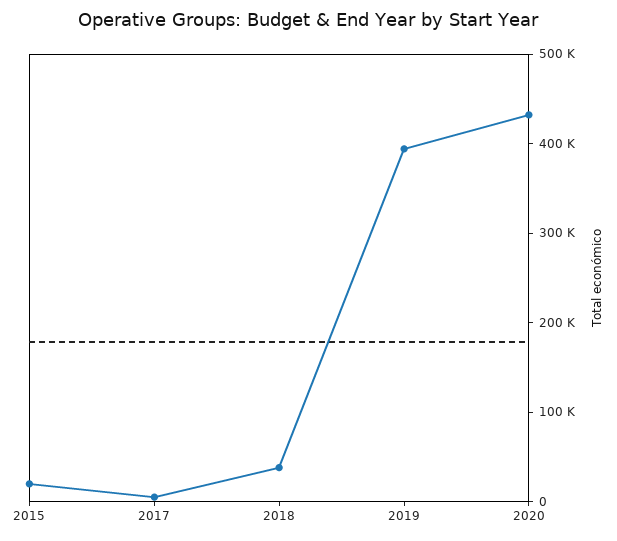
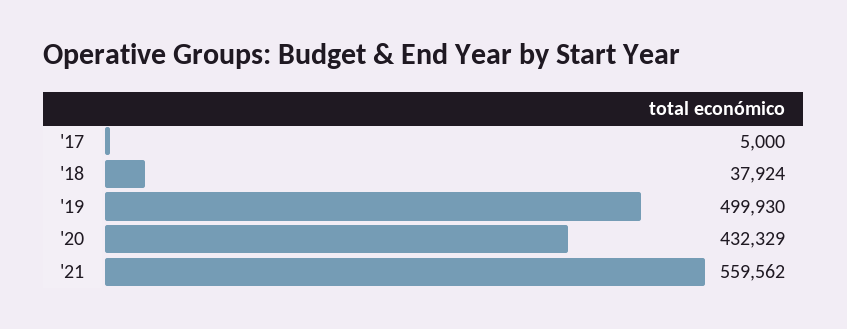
2015: 20000 -> none
2019: 400000 -> 499930
'21: none -> 559562

